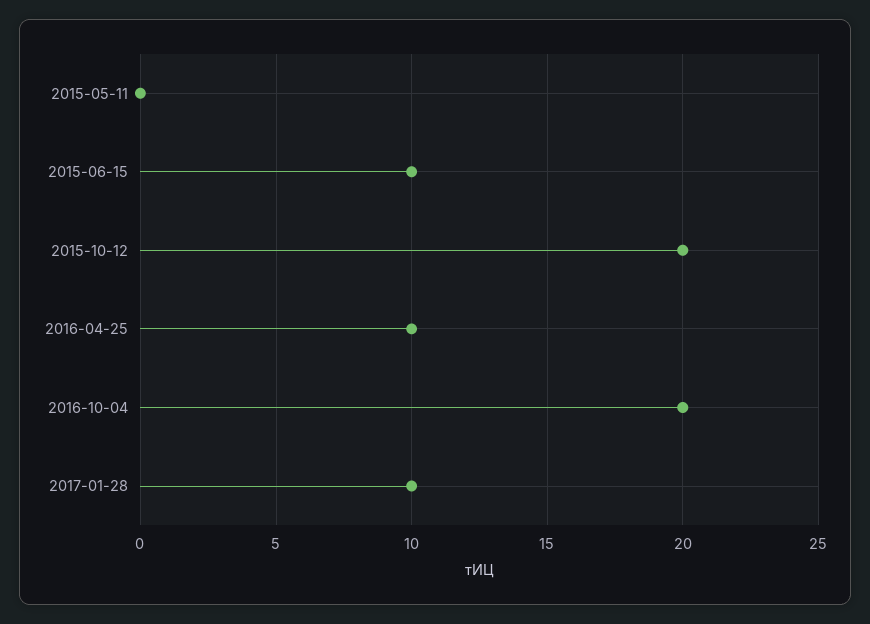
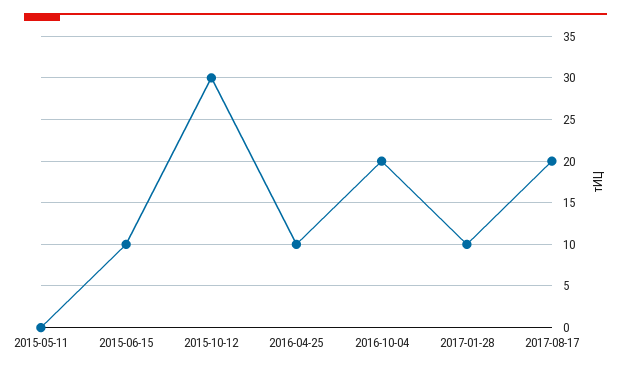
2015-10-12: 20 -> 30
2017-08-17: none -> 20

